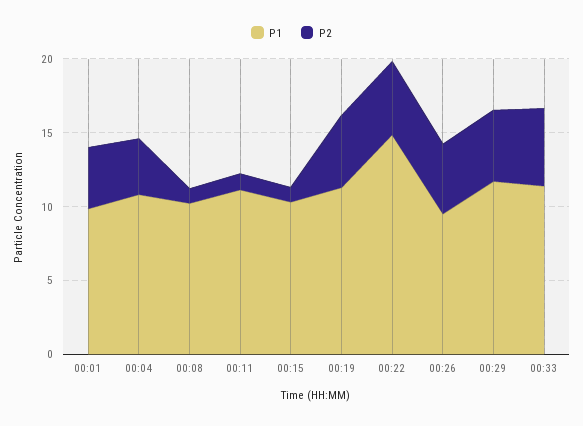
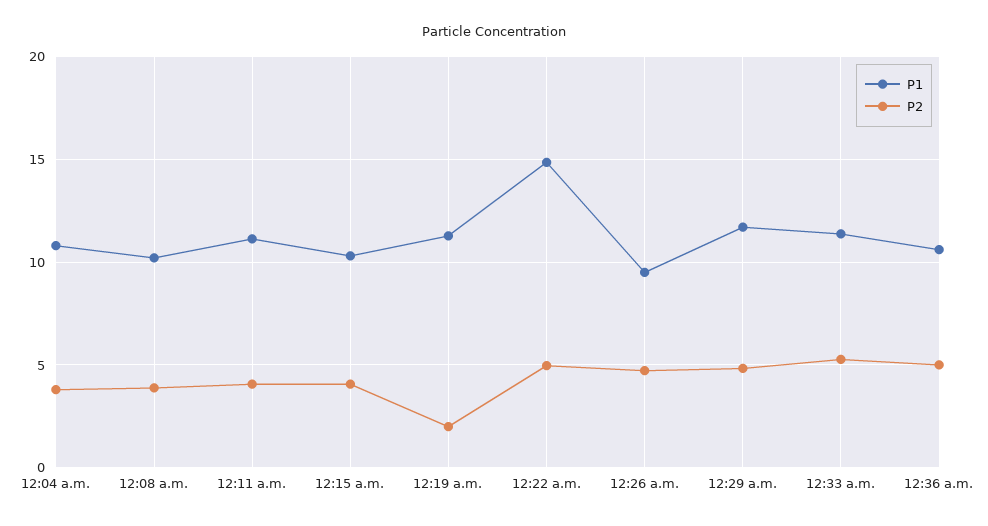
P1, 00:01: 10 -> none
P2, 00:01: 4 -> none
P2, 00:08: 1 -> 4
P2, 00:11: 1 -> 4
P2, 00:15: 1 -> 4
P2, 00:19: 5 -> 2
P1, 12:36 a.m.: none -> 10.5
P2, 12:36 a.m.: none -> 5

